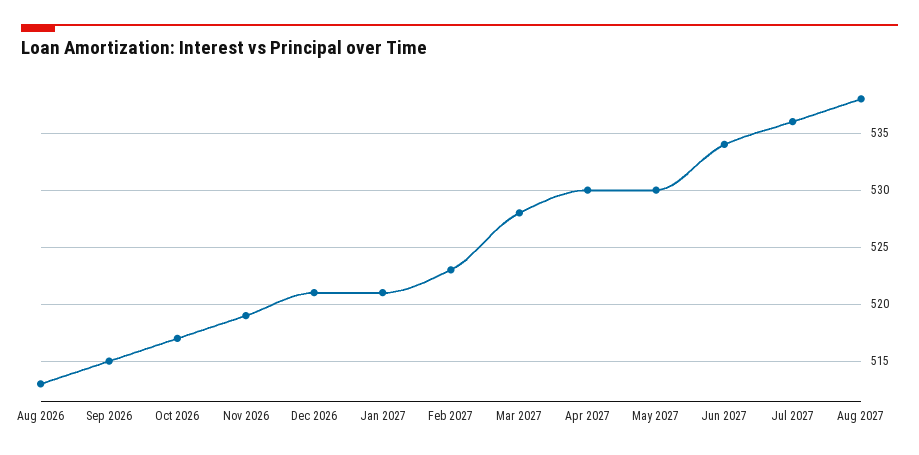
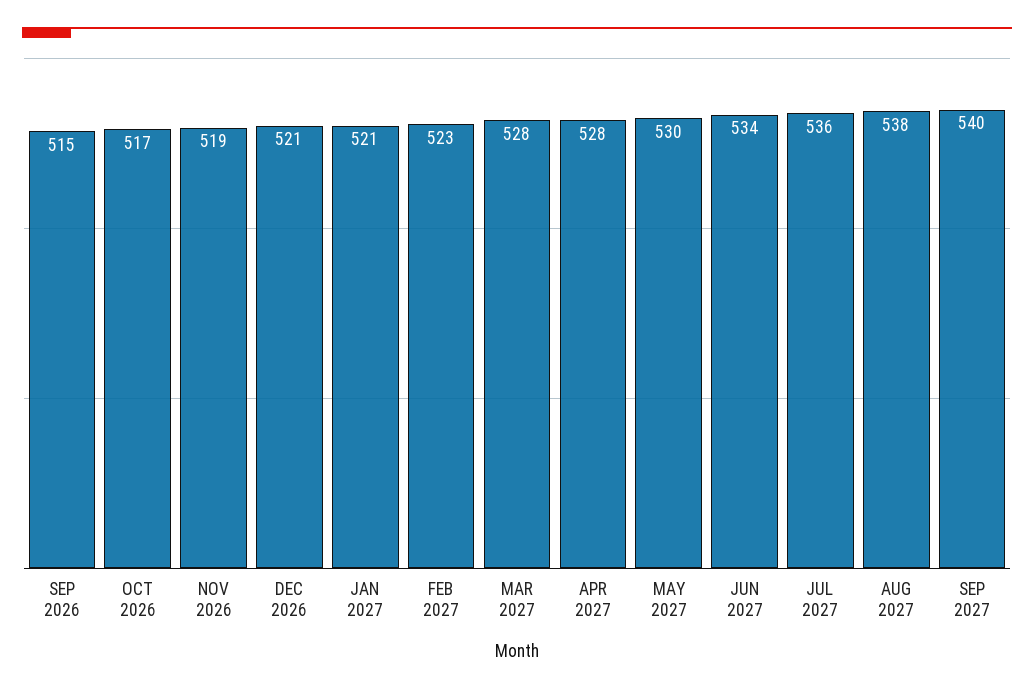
Aug 2026: 513 -> none
Apr 2027: 530 -> 528
SEP 2027: none -> 540

